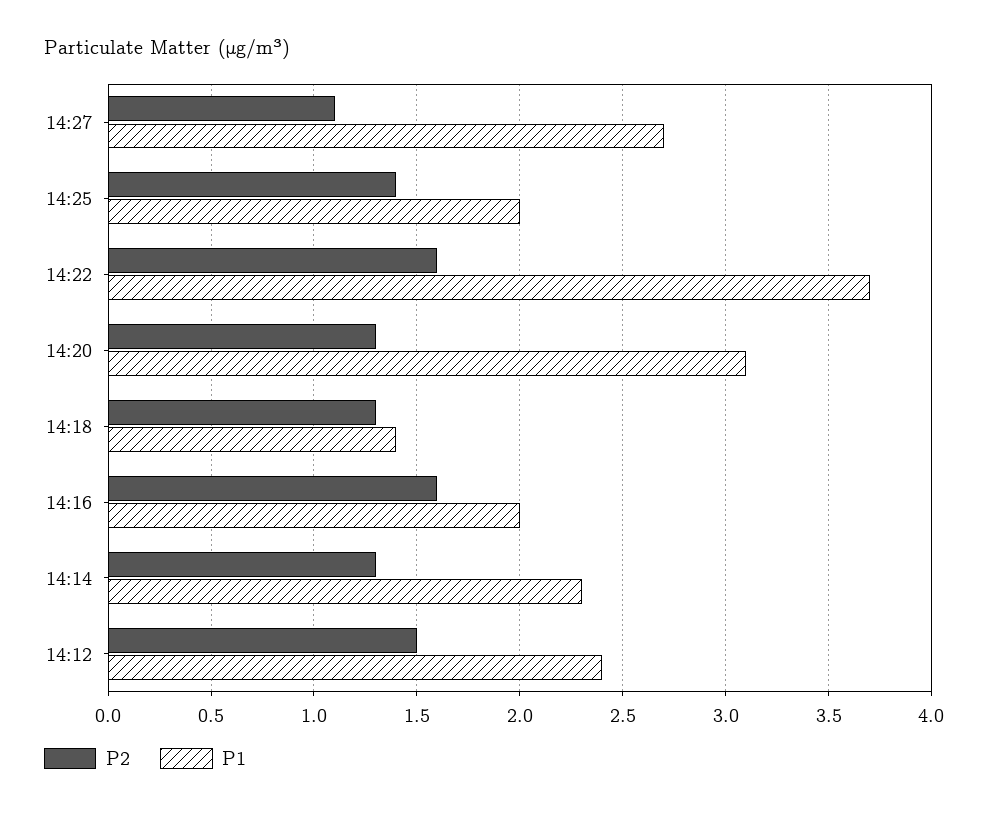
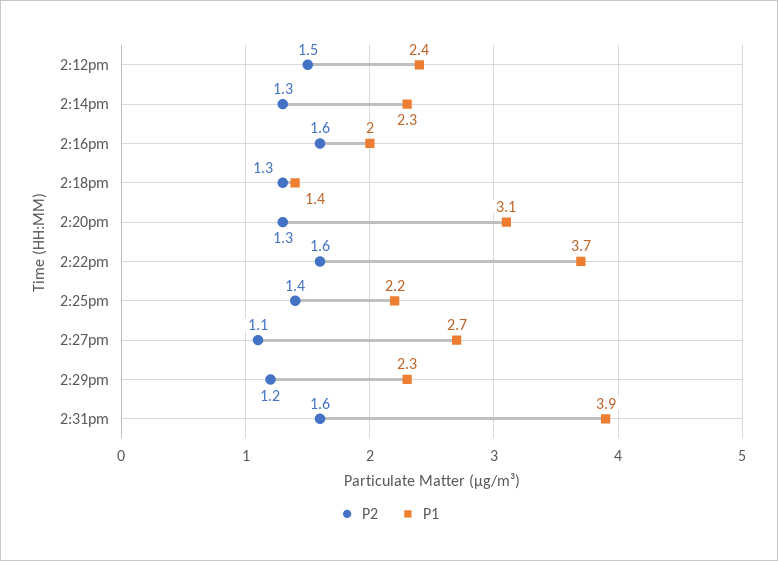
P1, 14:25: 2 -> 2.2
P2, 2:29pm: none -> 1.2
P1, 2:29pm: none -> 2.3
P2, 2:31pm: none -> 1.6
P1, 2:31pm: none -> 3.9

